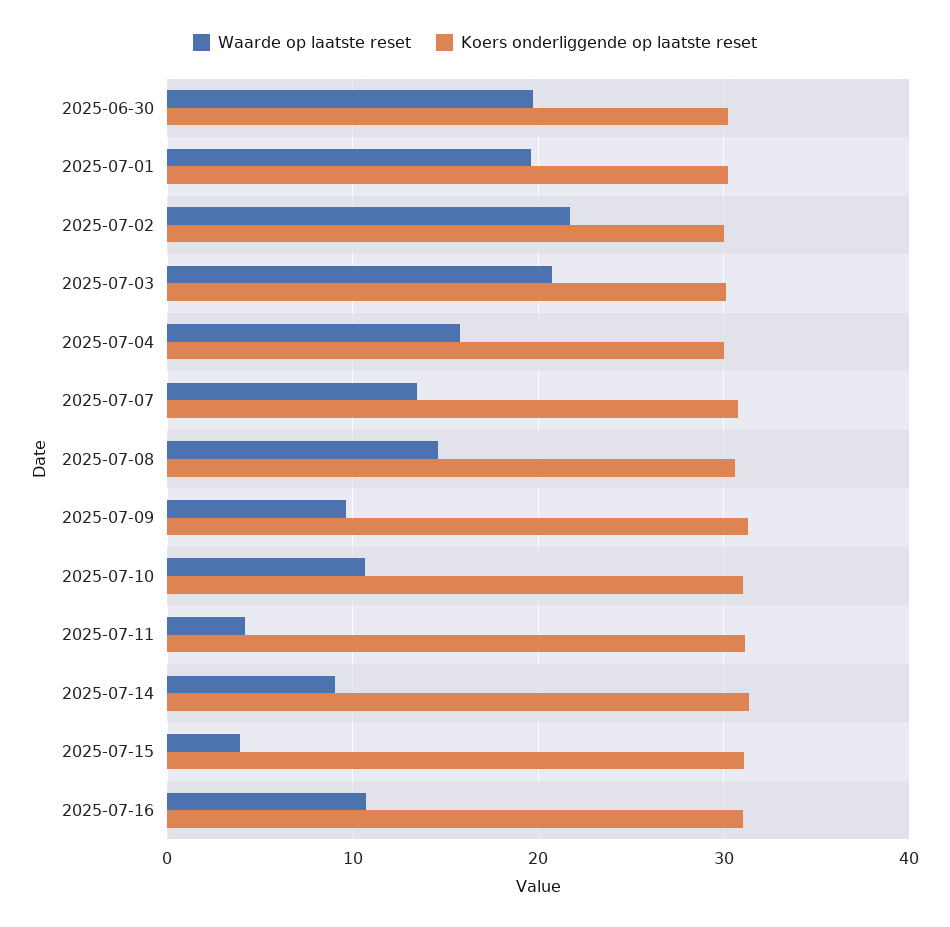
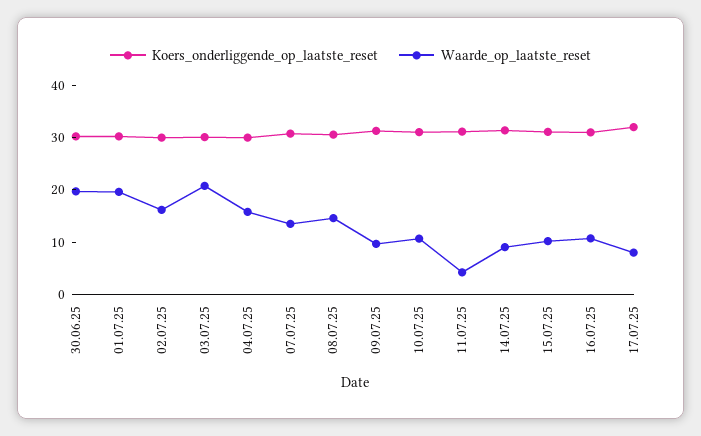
Waarde op laatste reset, 2025-07-02: 22 -> 16
Waarde op laatste reset, 2025-07-15: 4 -> 10
Koers onderliggende op laatste reset, 17.07.25: none -> 32
Waarde op laatste reset, 17.07.25: none -> 8

